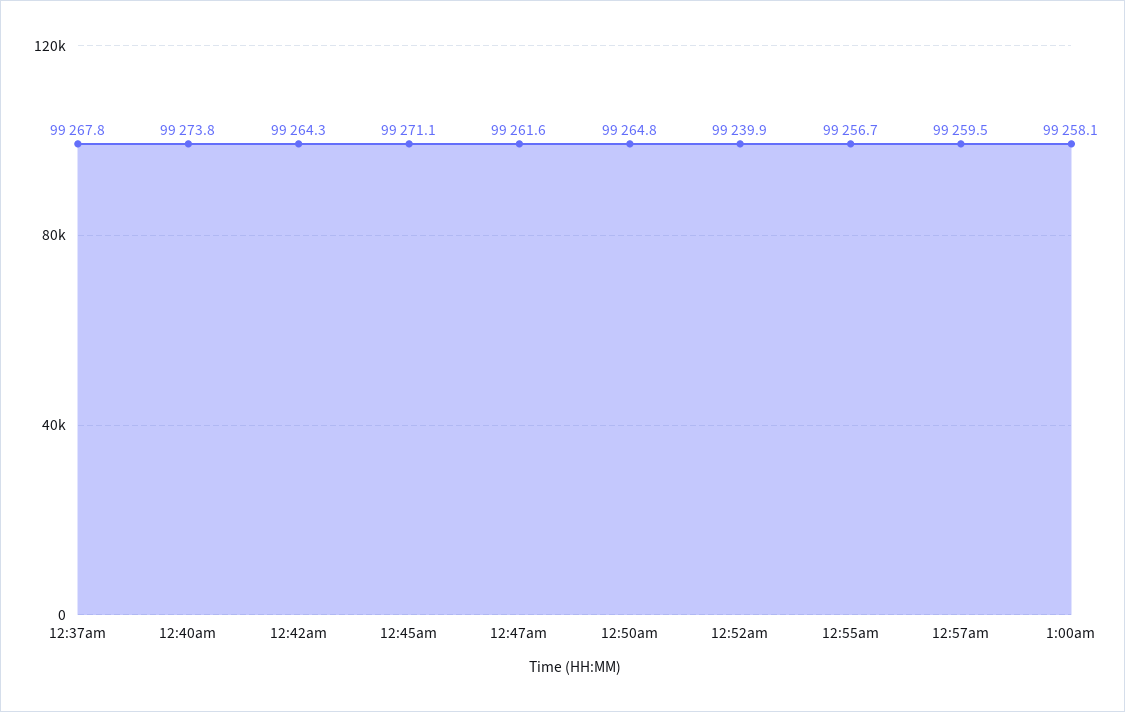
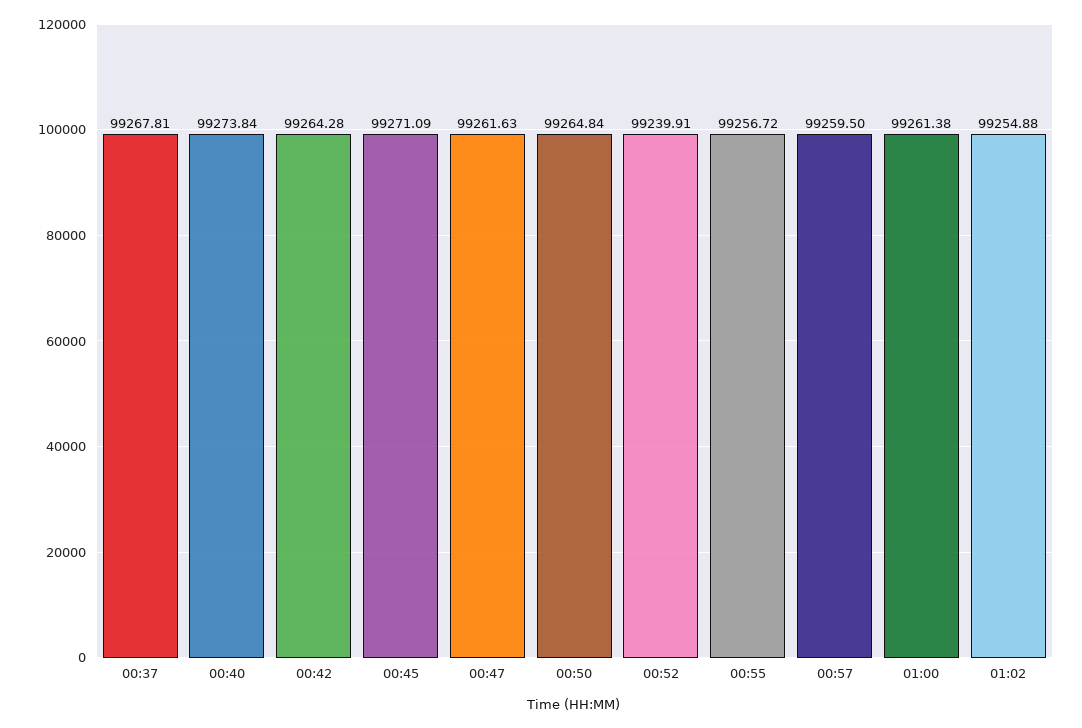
1:00am: 99258.1 -> 99261.38
01:02: none -> 99254.88

